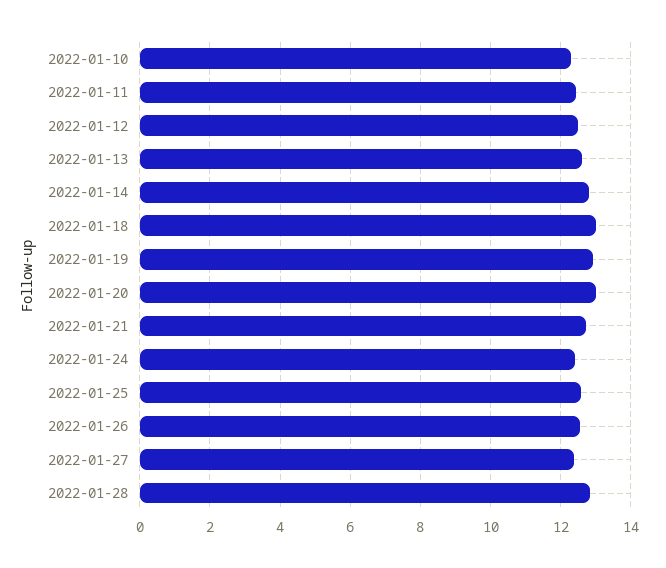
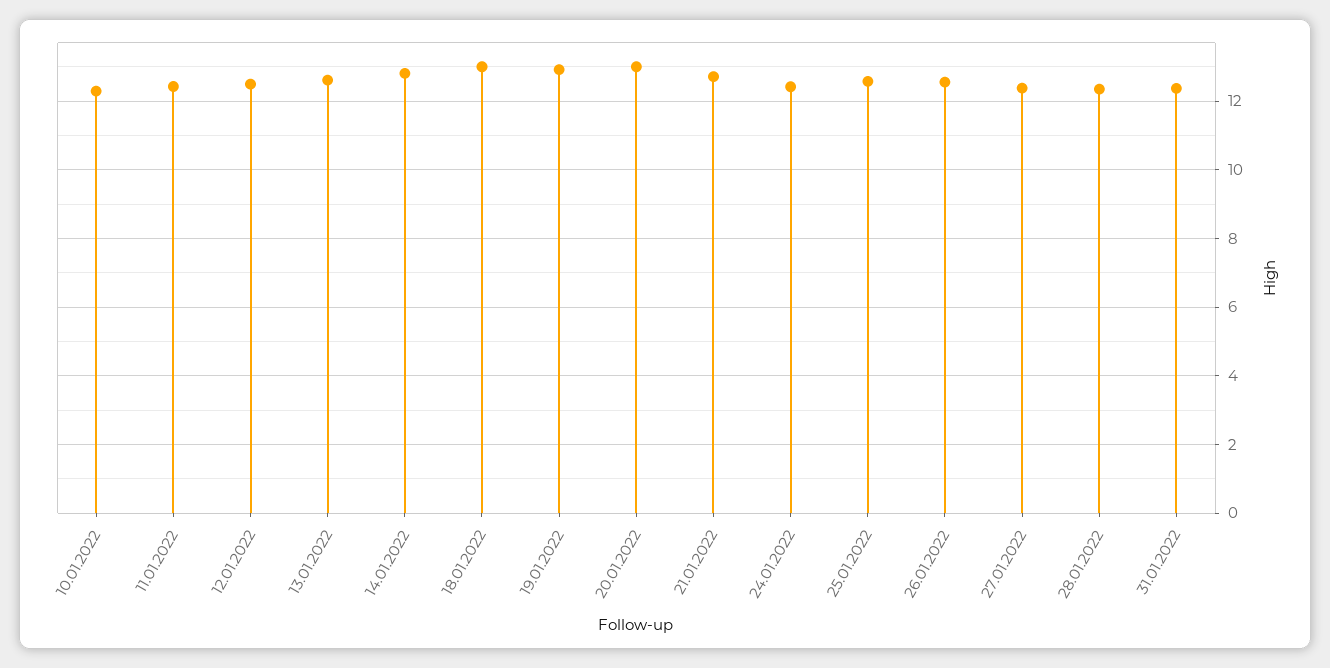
2022-01-28: 12.8 -> 12.4
31.01.2022: none -> 12.4

